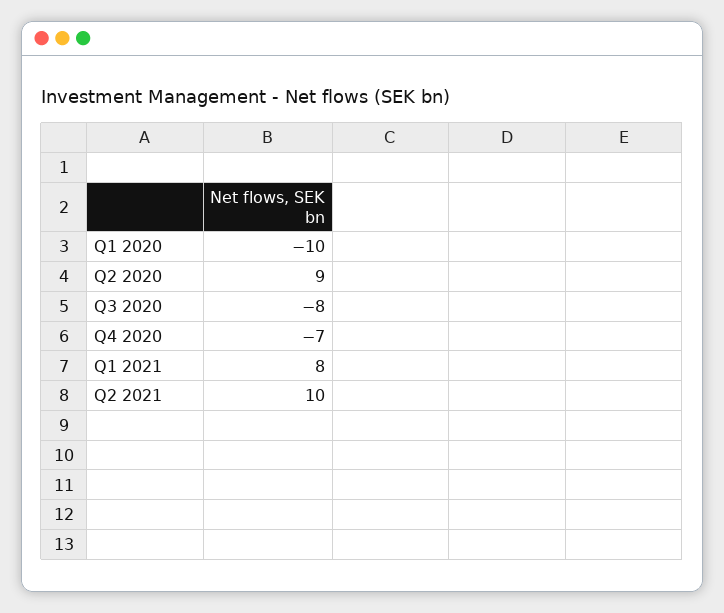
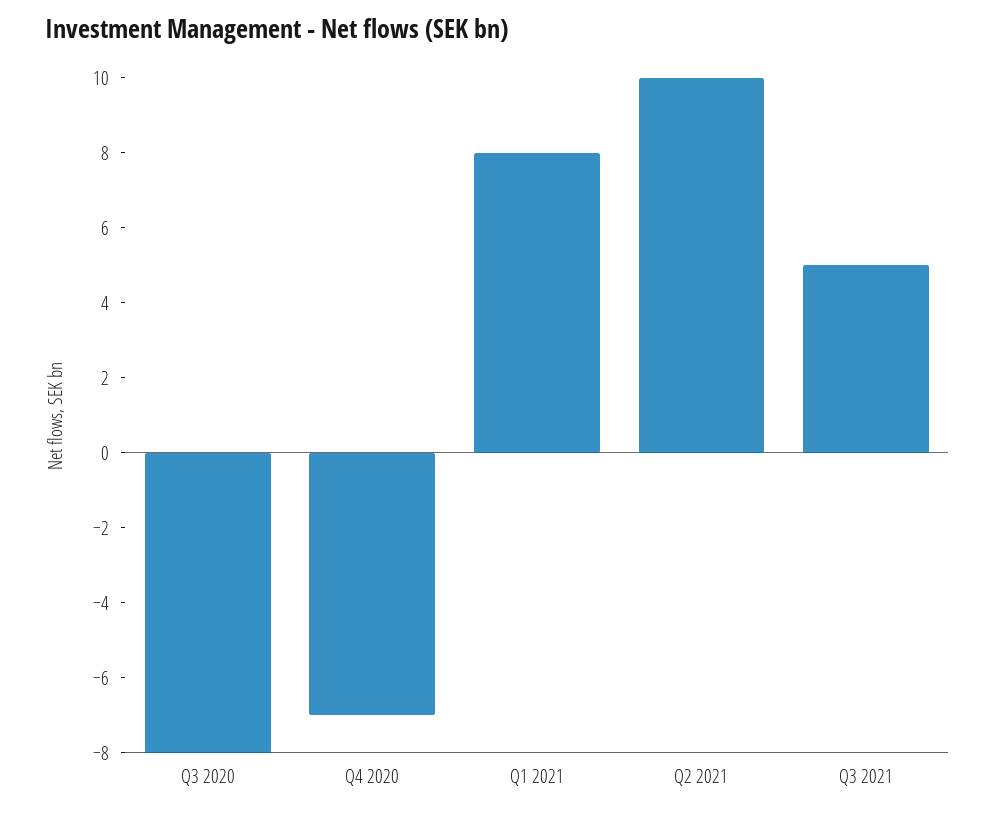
Q1 2020: -10 -> none
Q2 2020: 9 -> none
Q3 2021: none -> 5

